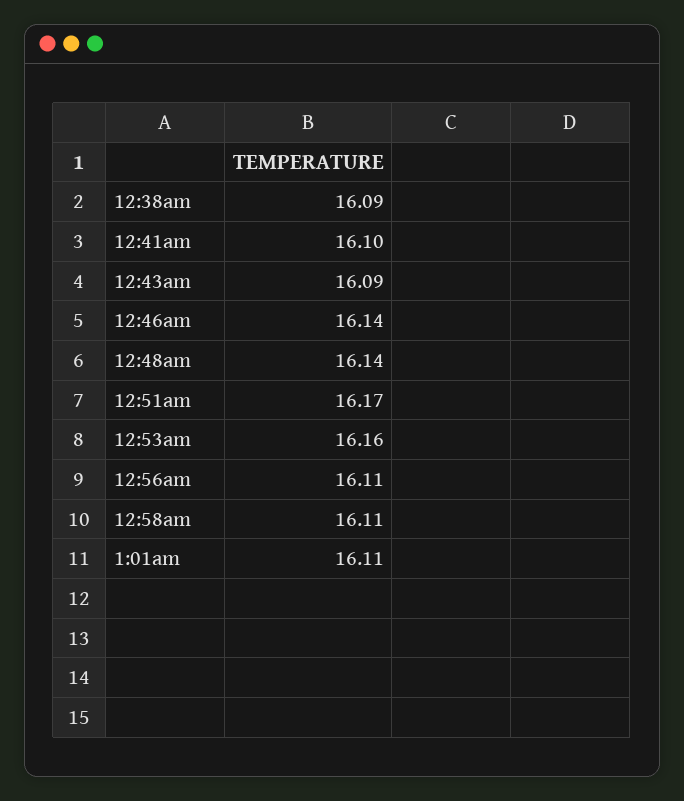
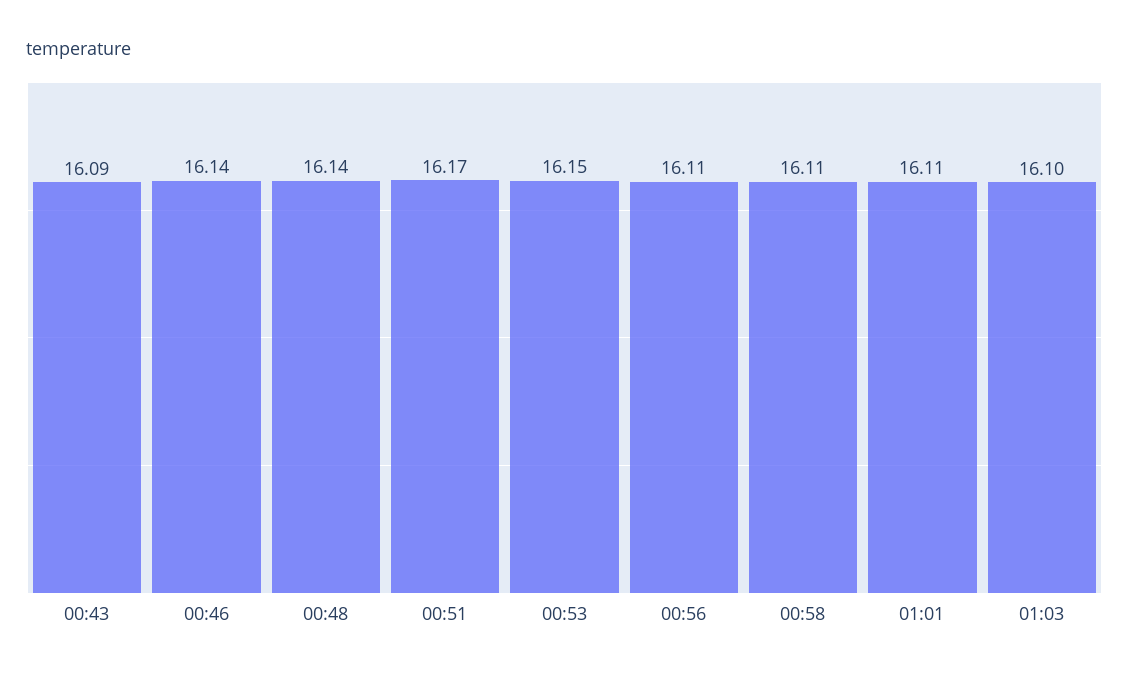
12:38am: 16.09 -> none
12:41am: 16.1 -> none
12:53am: 16.16 -> 16.15
01:03: none -> 16.1

